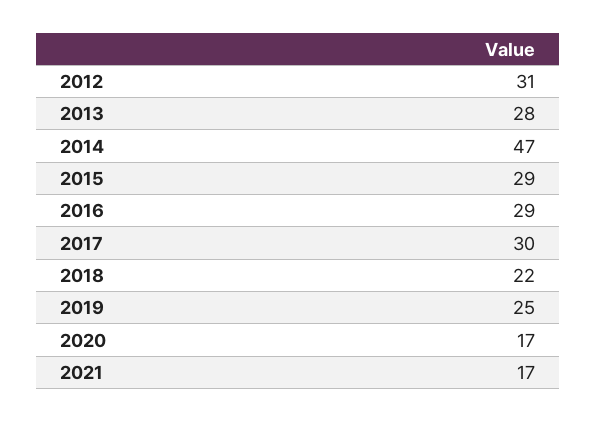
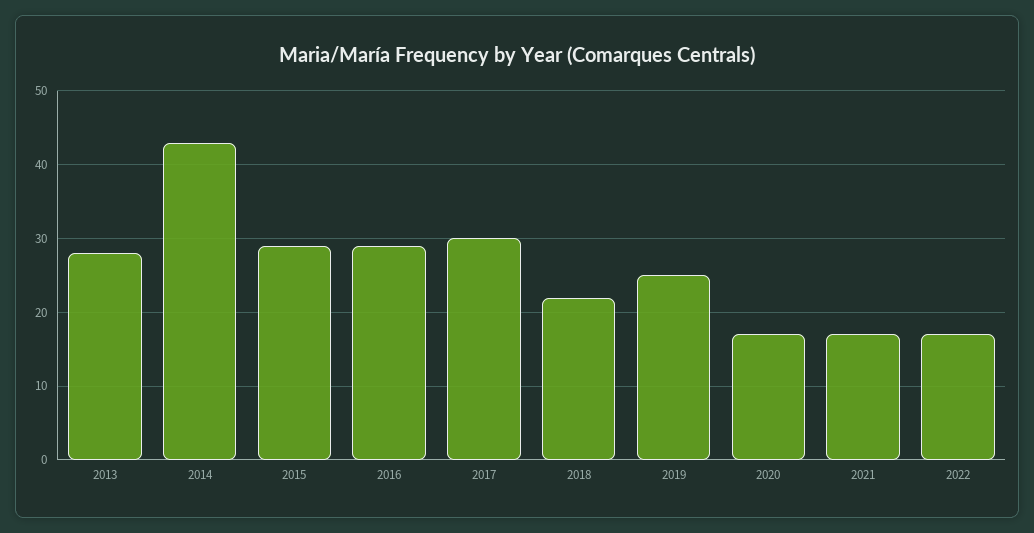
2012: 31 -> none
2014: 47 -> 43
2022: none -> 17

